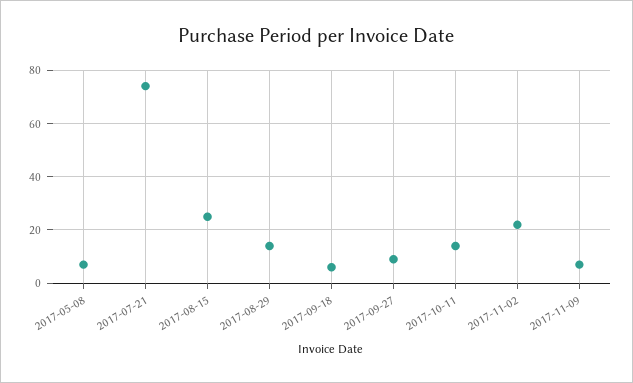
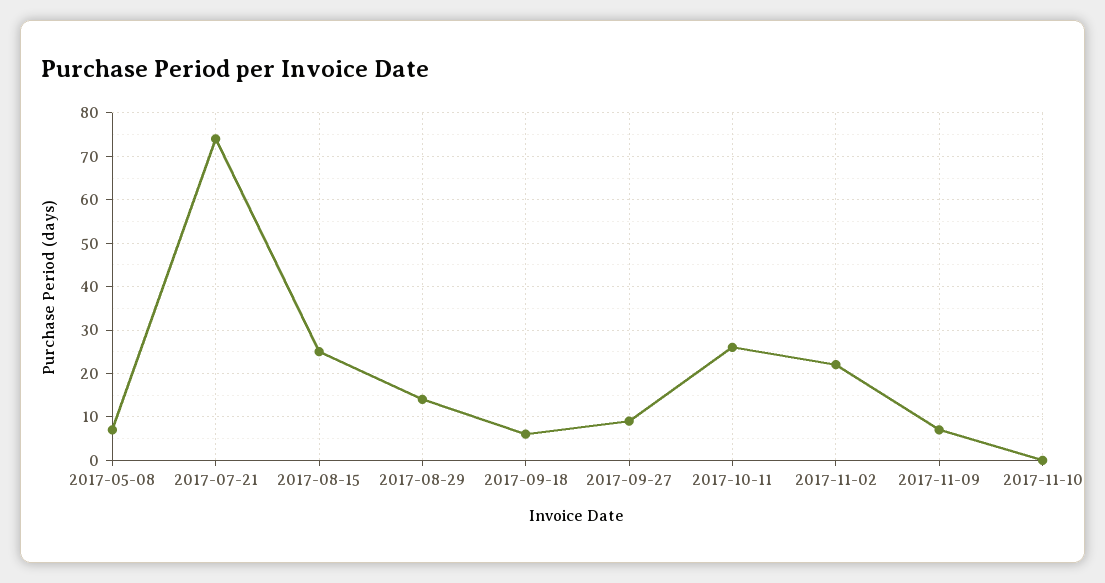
2017-10-11: 15 -> 25
2017-11-10: none -> 0

